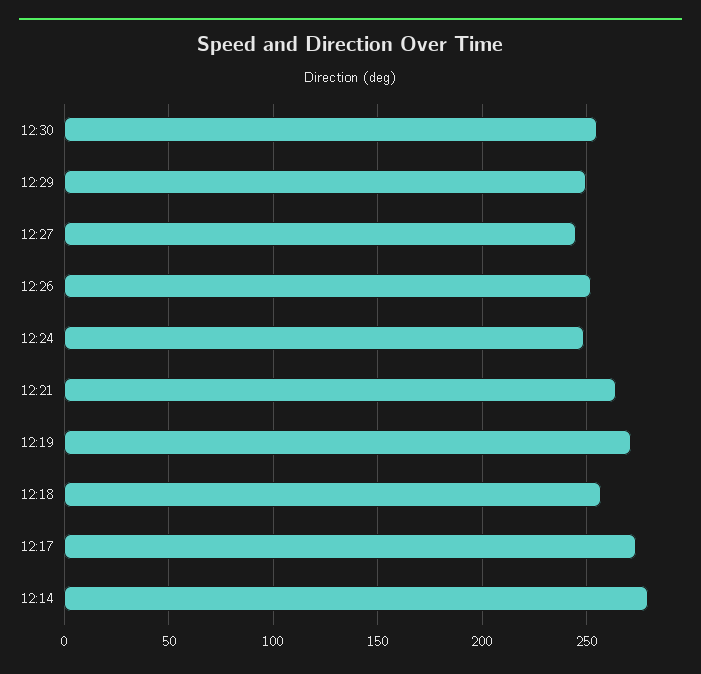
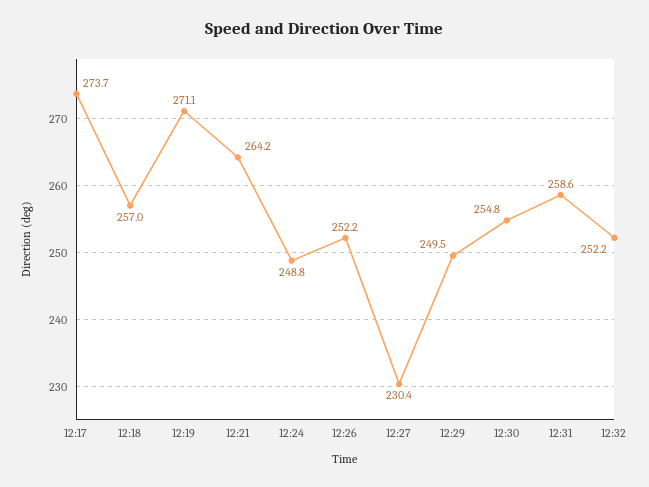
12:27: 245 -> 230.4
12:14: 280 -> none
12:31: none -> 258.6
12:32: none -> 252.2

